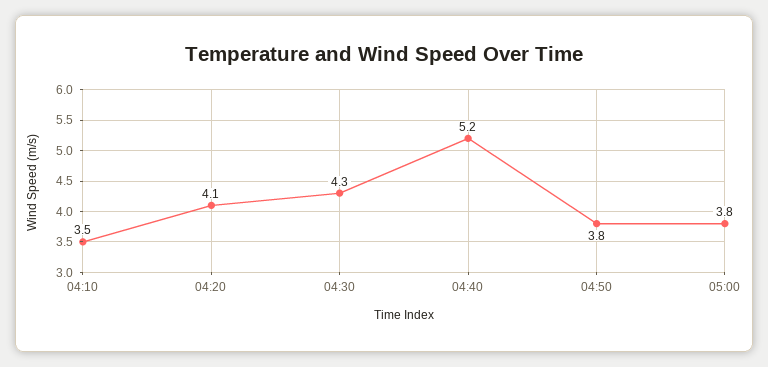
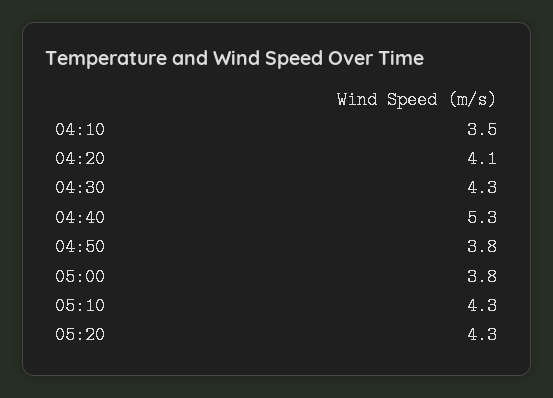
04:40: 5.2 -> 5.3
05:10: none -> 4.3
05:20: none -> 4.3

